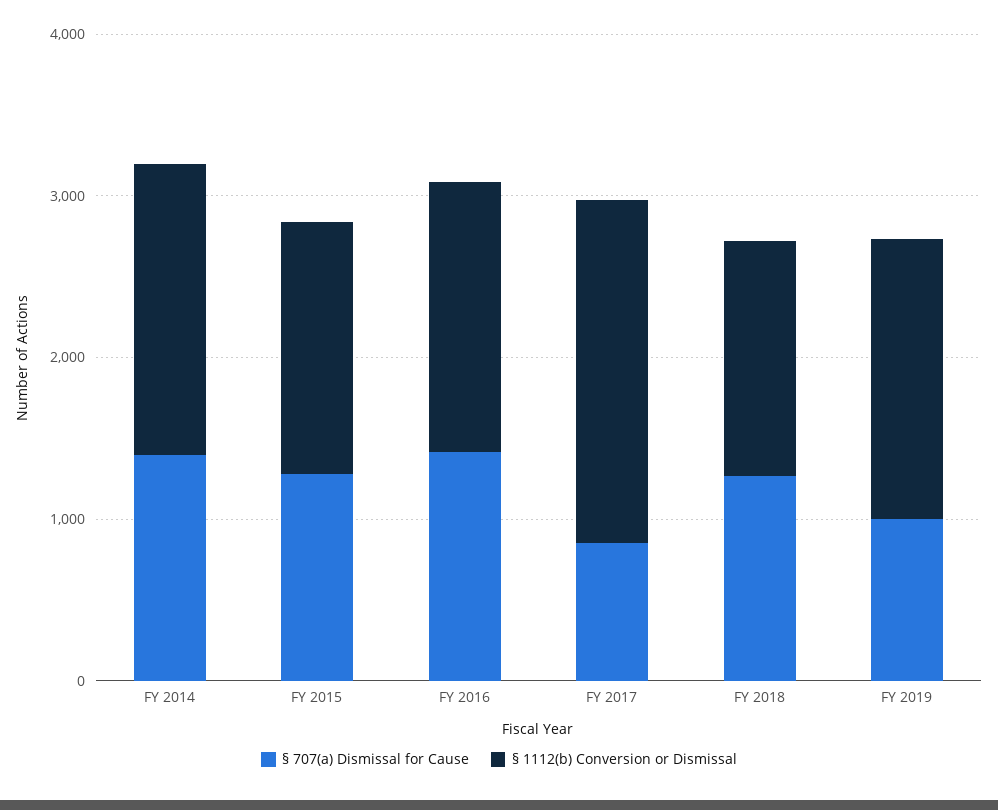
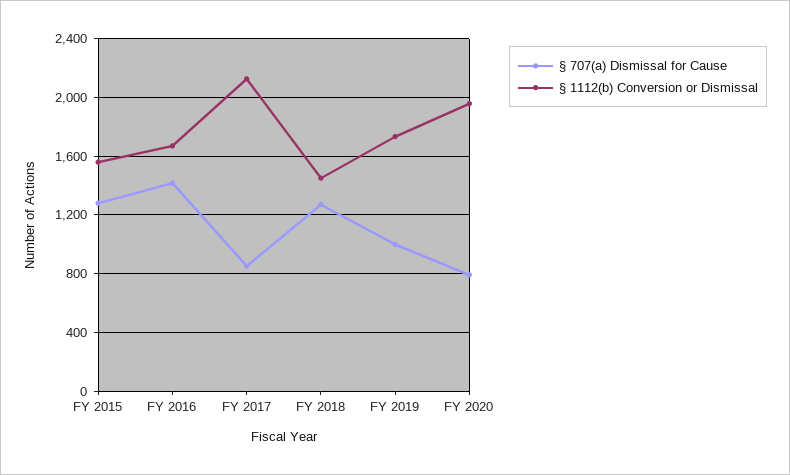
§ 707(a) Dismissal for Cause, FY 2014: 1400 -> none
§ 1112(b) Conversion or Dismissal, FY 2014: 1800 -> none
§ 707(a) Dismissal for Cause, FY 2020: none -> 800
§ 1112(b) Conversion or Dismissal, FY 2020: none -> 1950

